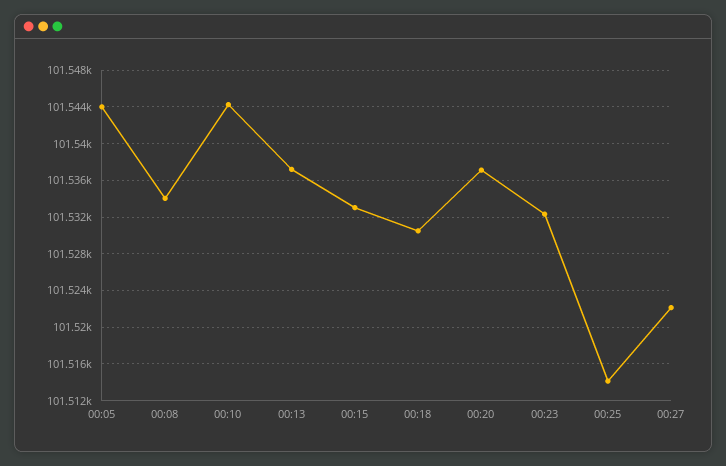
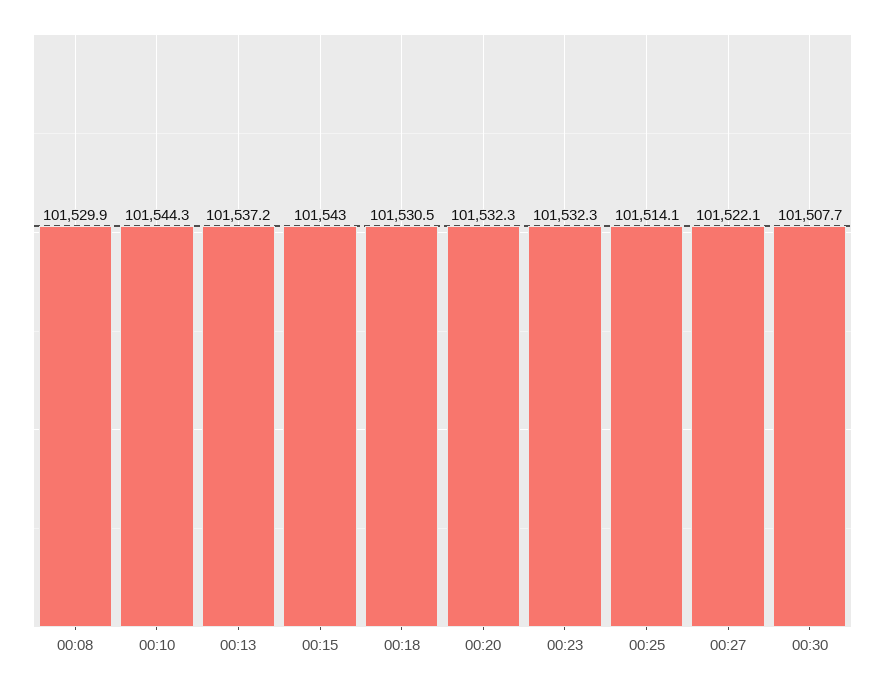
00:05: 101544 -> none
00:08: 101534 -> 101529.9
00:15: 101533 -> 101543
00:20: 101537 -> 101532.3
00:30: none -> 101507.7

